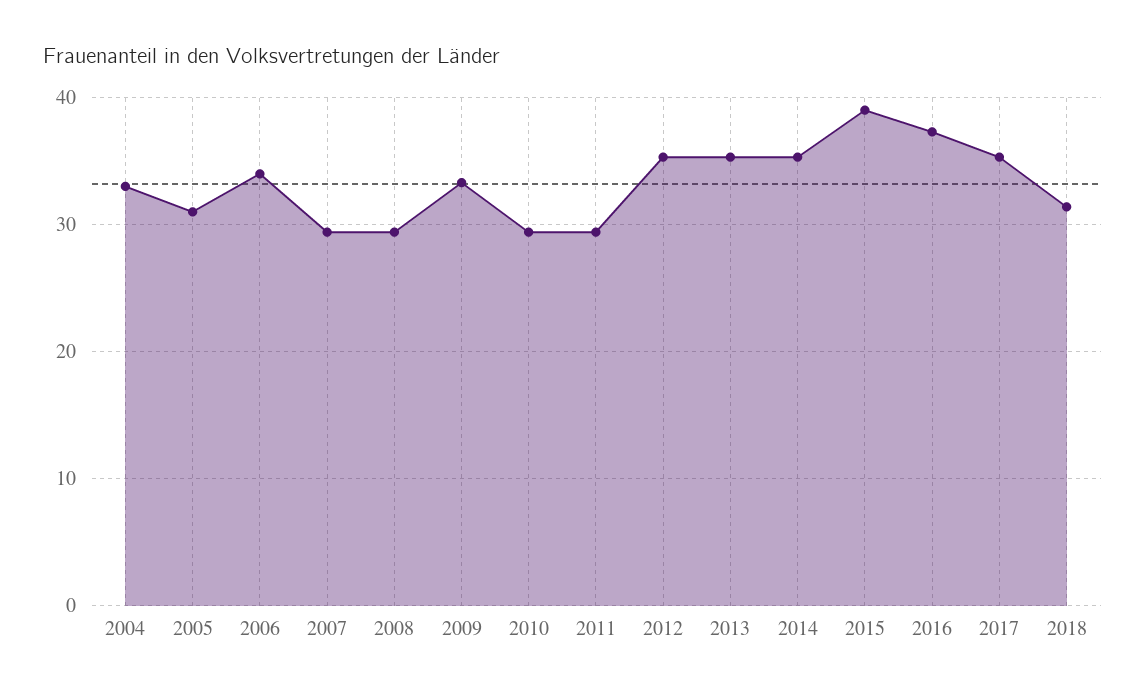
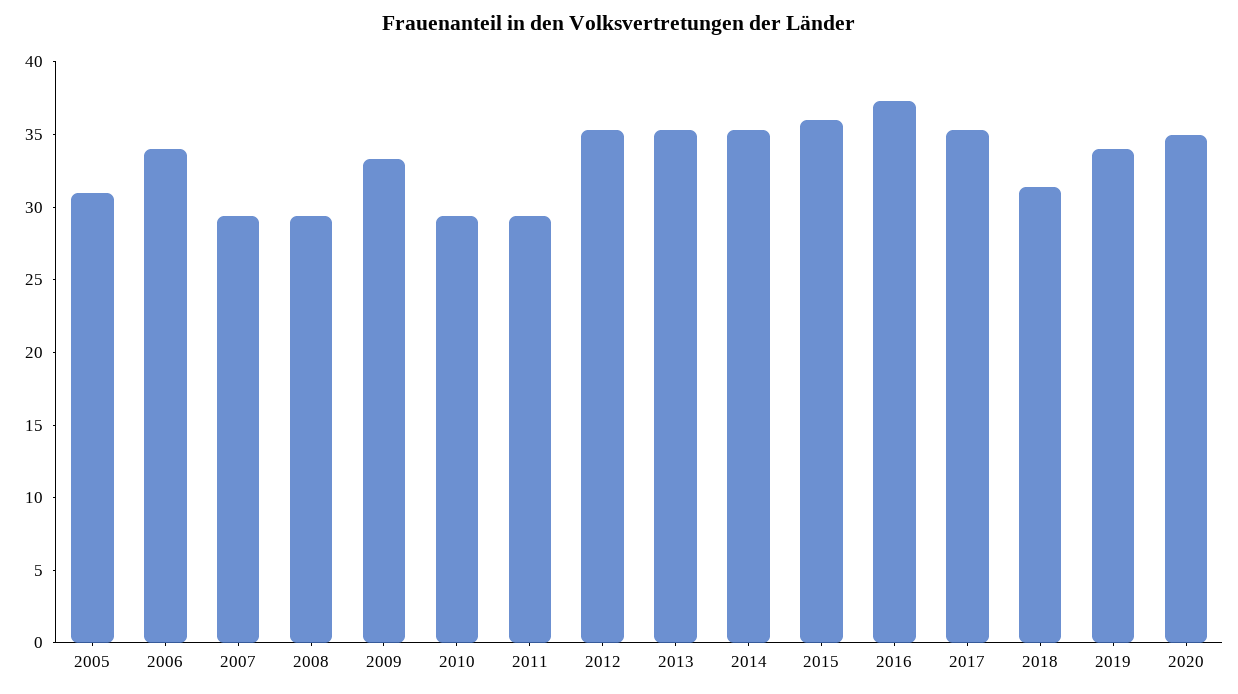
2004: 33 -> none
2015: 39 -> 36
2019: none -> 34
2020: none -> 35

